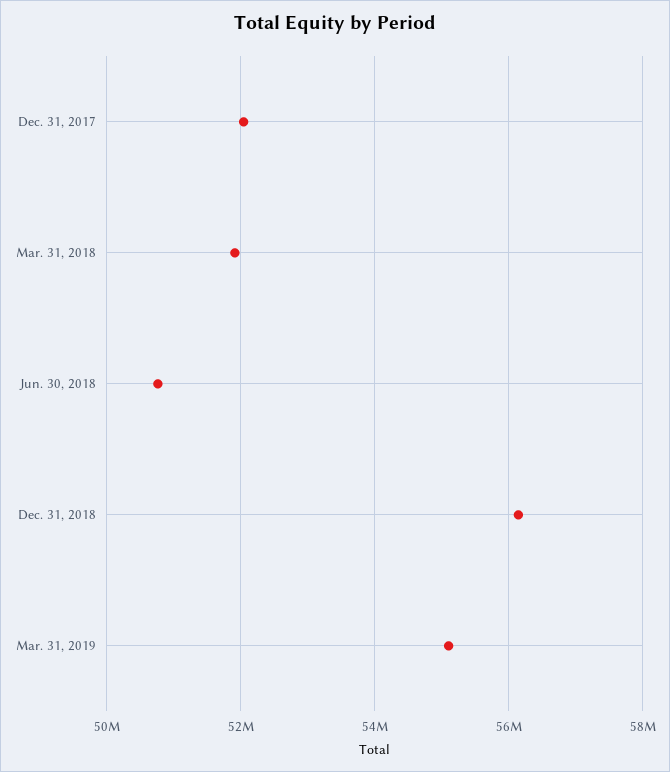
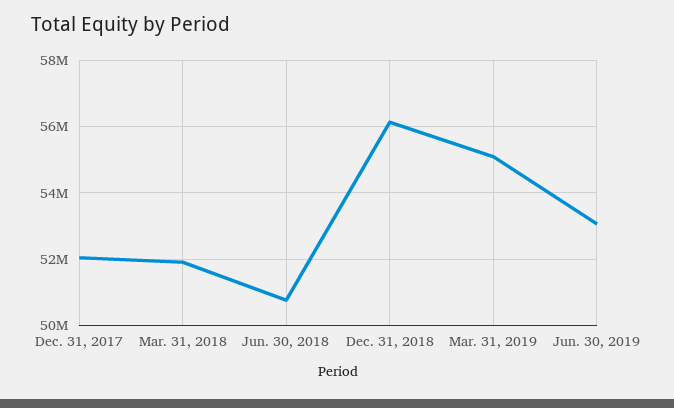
Jun. 30, 2019: none -> 53000000

